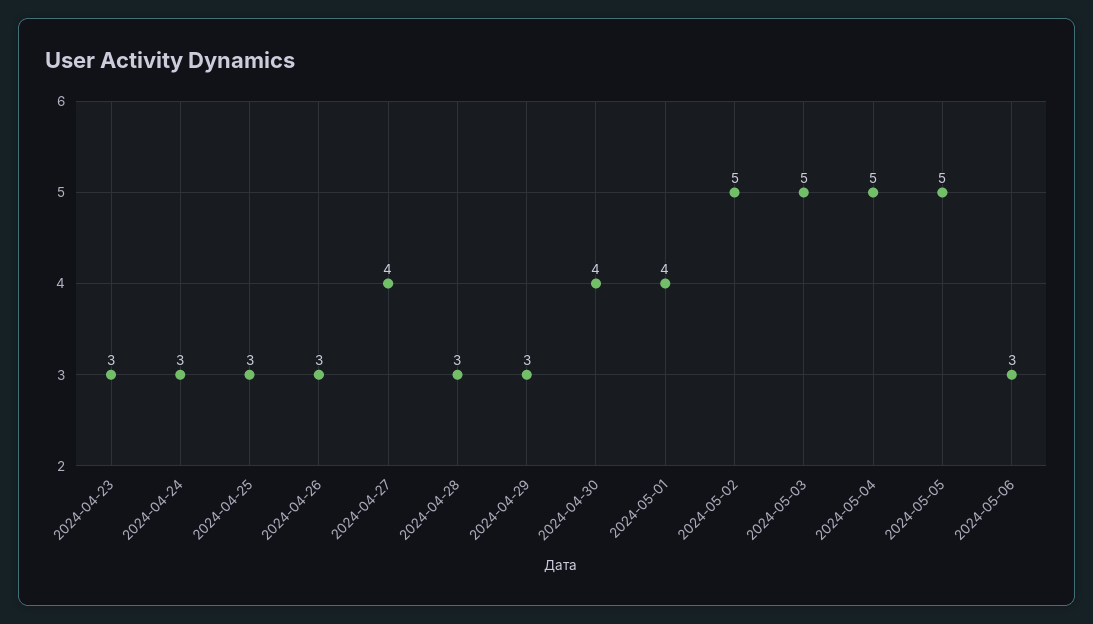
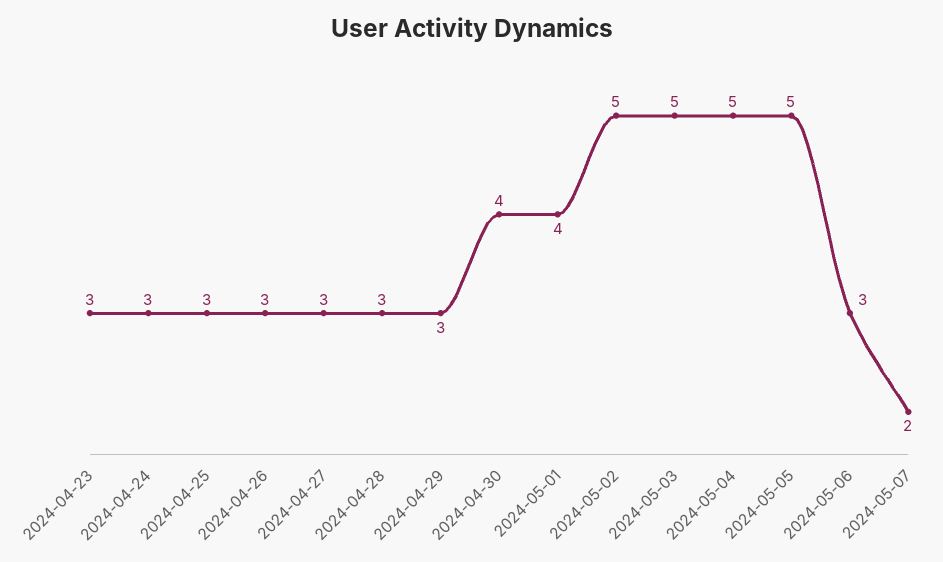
2024-04-27: 4 -> 3
2024-05-07: none -> 2

